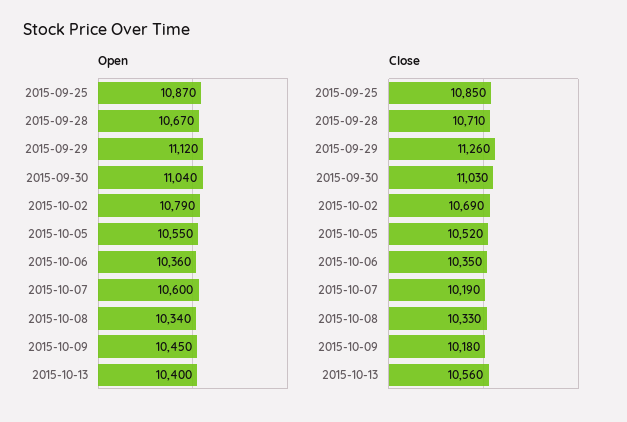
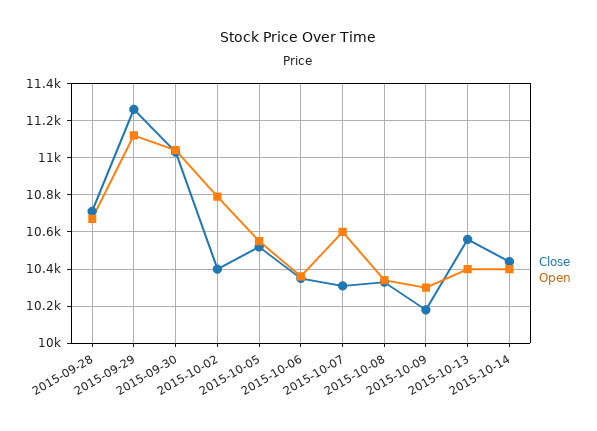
Open, 2015-09-25: 10870 -> none
Open, 2015-10-09: 10450 -> 10300
Close, 2015-09-25: 10850 -> none
Close, 2015-10-02: 10690 -> 10400
Close, 2015-10-07: 10190 -> 10300
Close, 2015-10-14: none -> 10450
Open, 2015-10-14: none -> 10400

